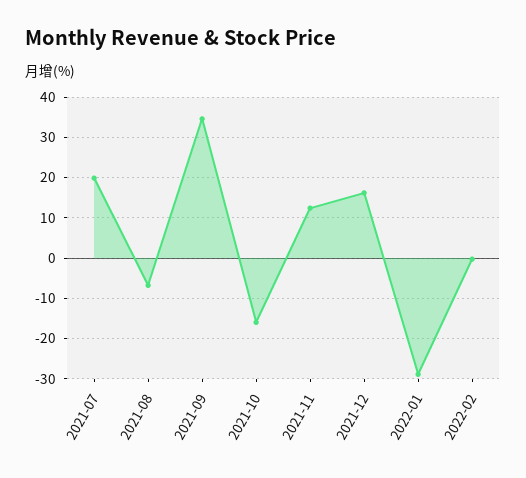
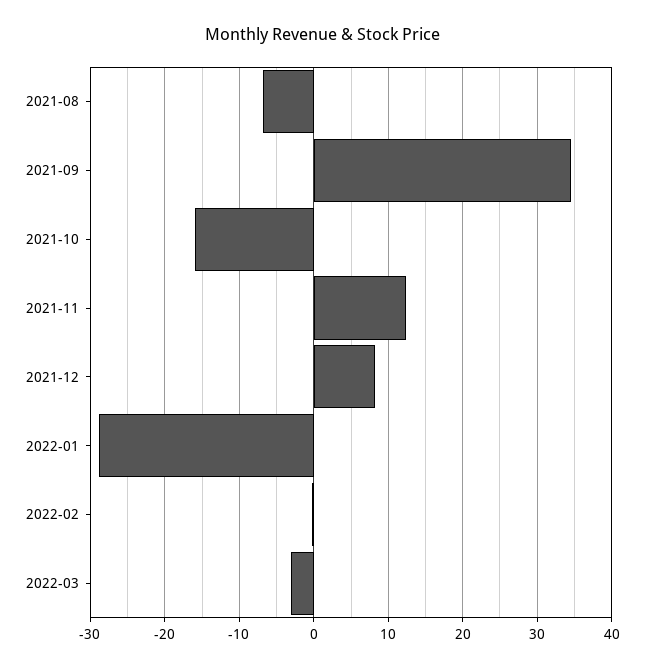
2021-07: 20 -> none
2021-12: 16 -> 8
2022-03: none -> -3

